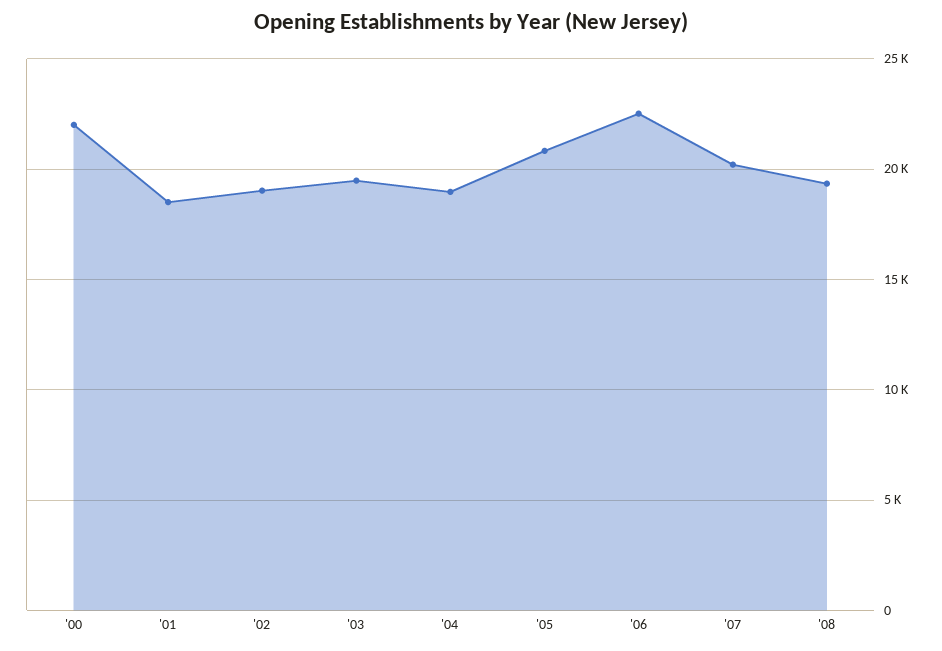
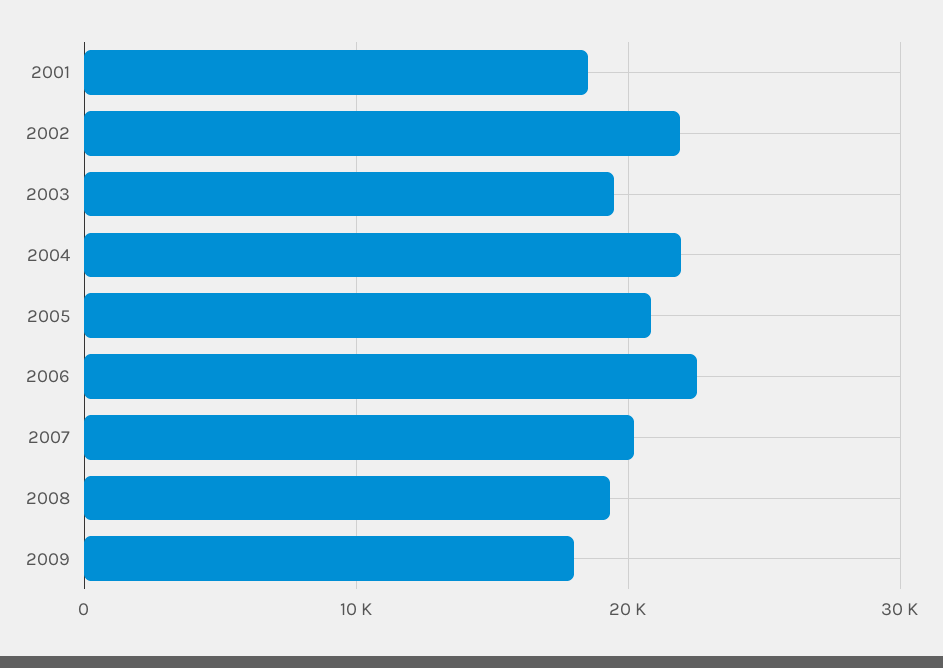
'00: 22000 -> none
'02: 19000 -> 22000
'04: 19000 -> 22000
2009: none -> 18000

